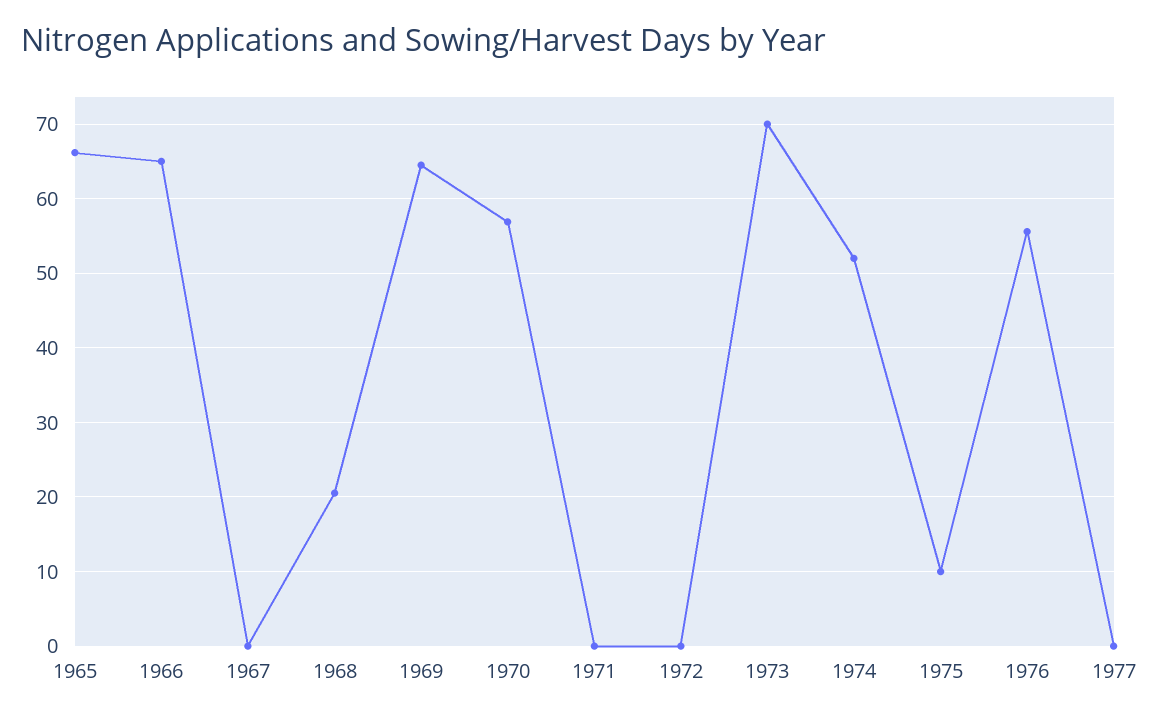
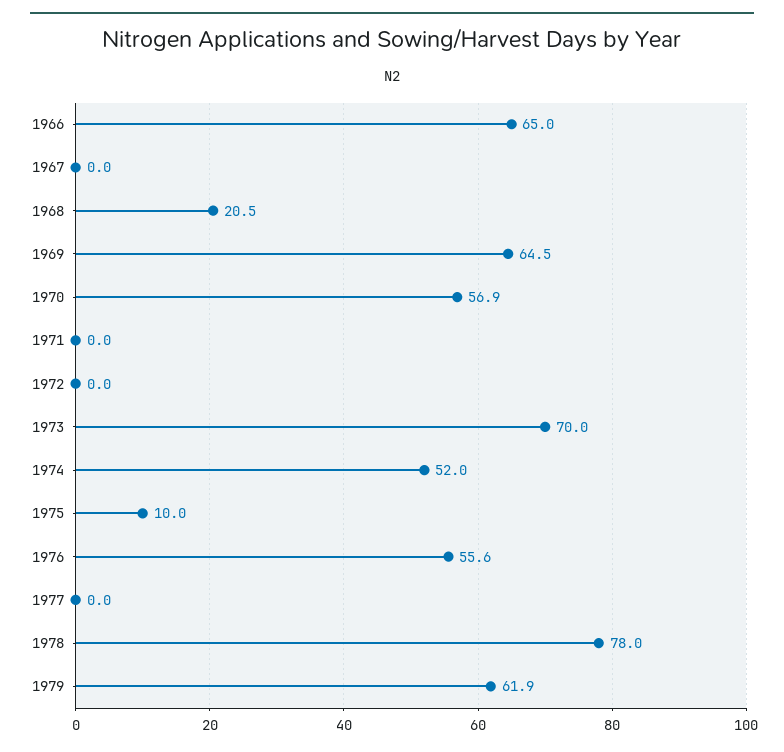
1965: 66 -> none
1978: none -> 78
1979: none -> 61.9

